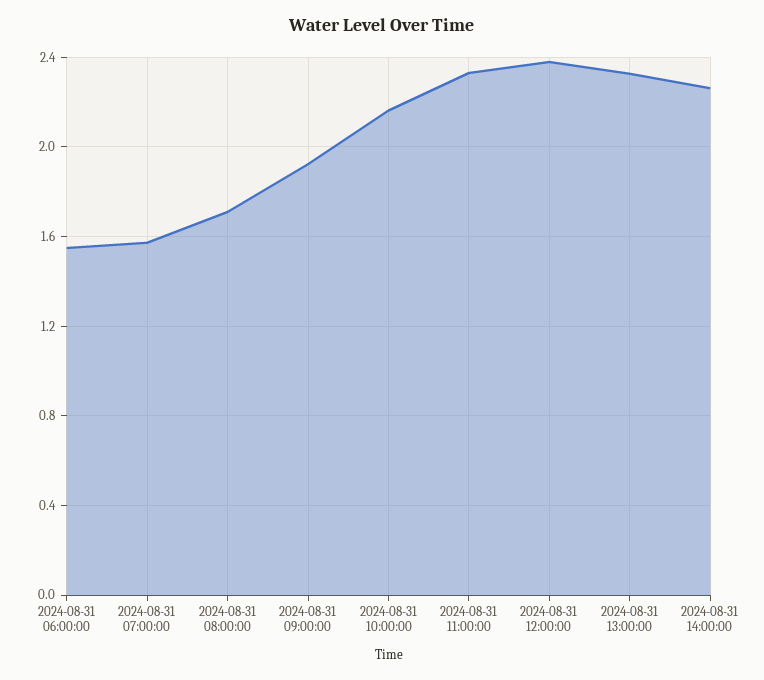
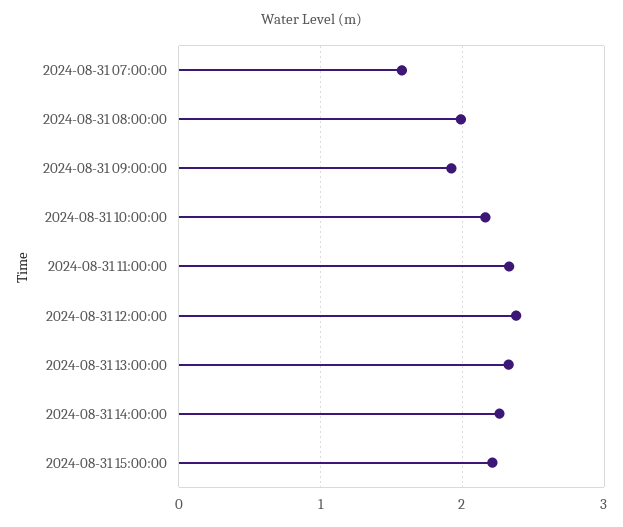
2024-08-31 06:00:00: 1.55 -> none
2024-08-31 08:00:00: 1.7 -> 2
2024-08-31 15:00:00: none -> 2.2

